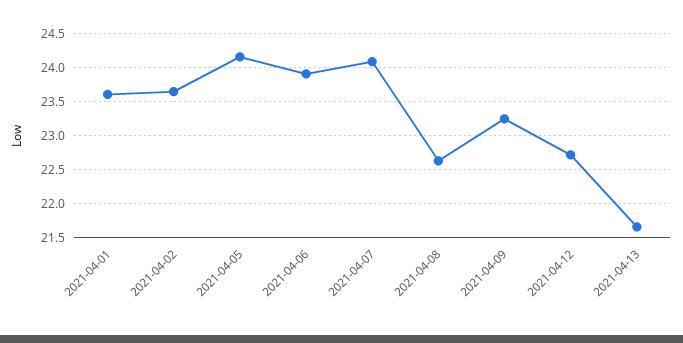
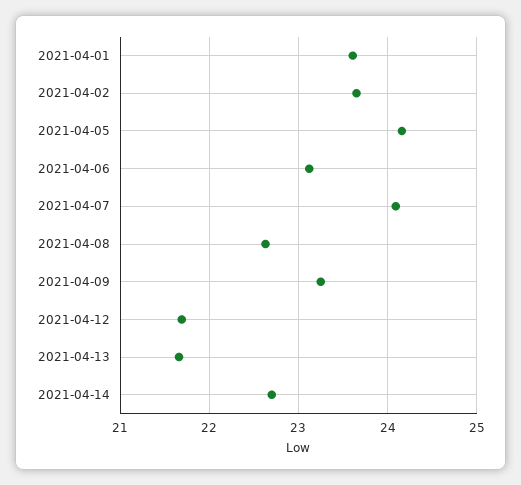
2021-04-06: 23.9 -> 23.1
2021-04-12: 22.7 -> 21.7
2021-04-14: none -> 22.7

